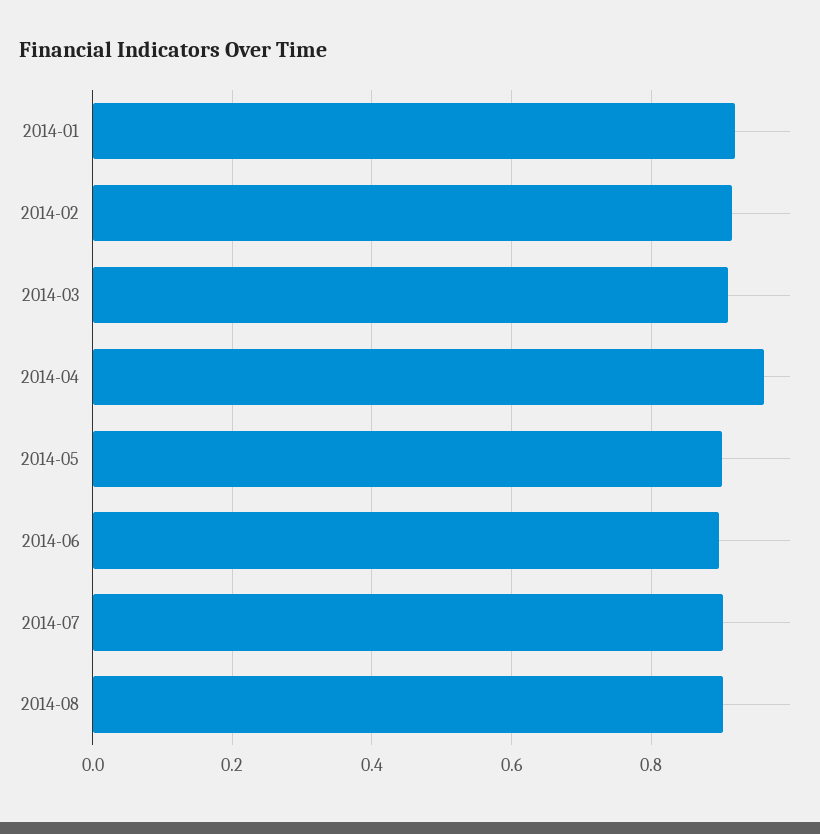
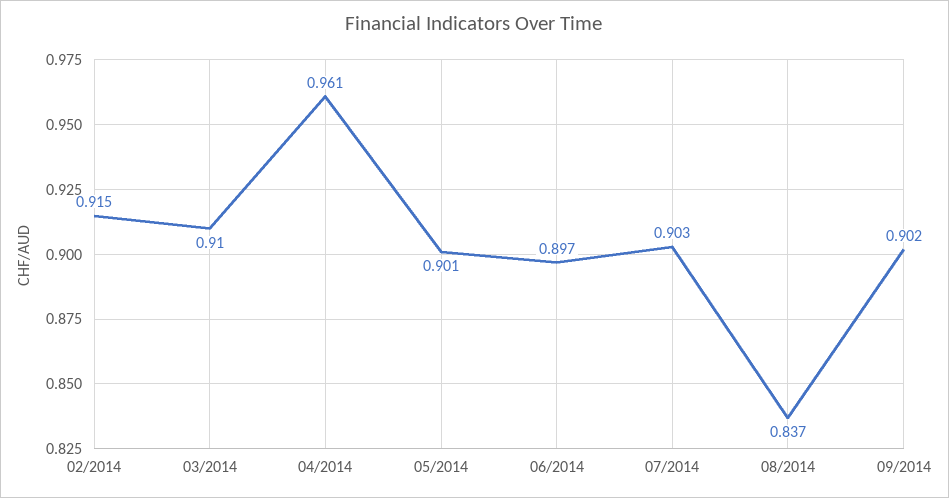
2014-01: 0.92 -> none
2014-08: 0.9 -> 0.837
09/2014: none -> 0.902

